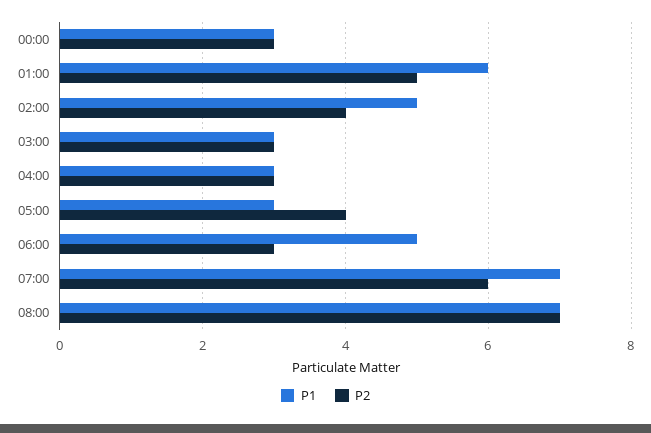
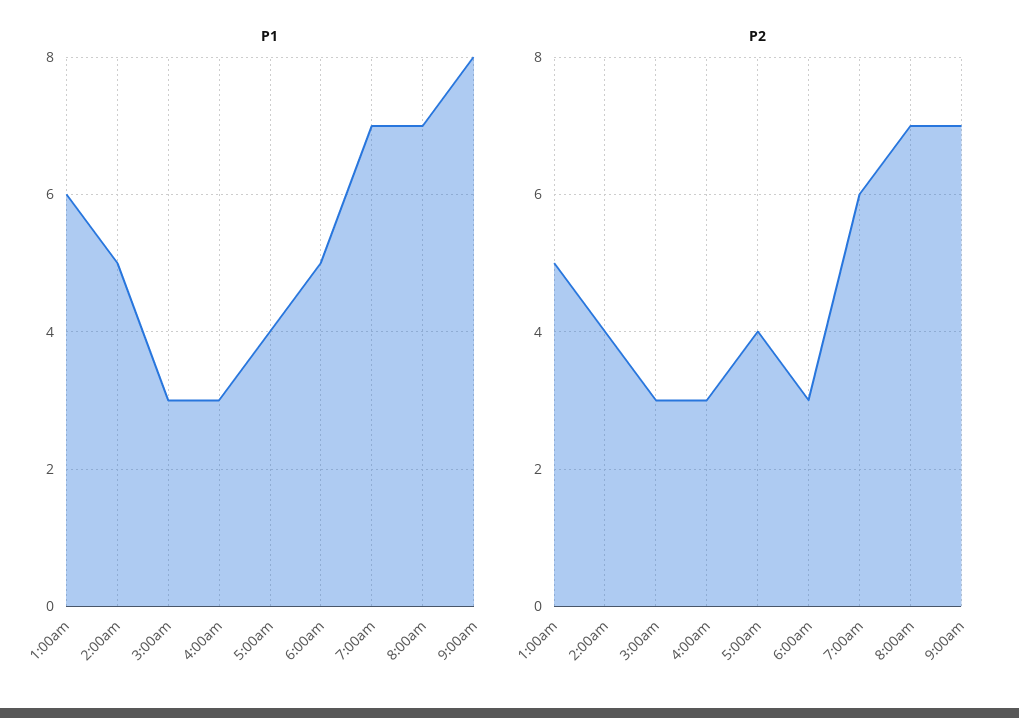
P1, 00:00: 3 -> none
P2, 00:00: 3 -> none
P1, 05:00: 3 -> 4
P1, 9:00am: none -> 8
P2, 9:00am: none -> 7

